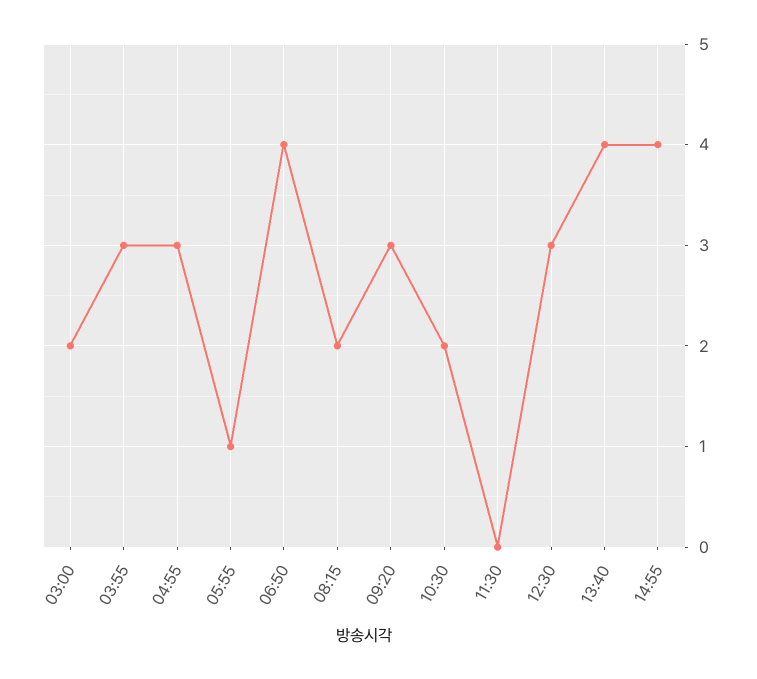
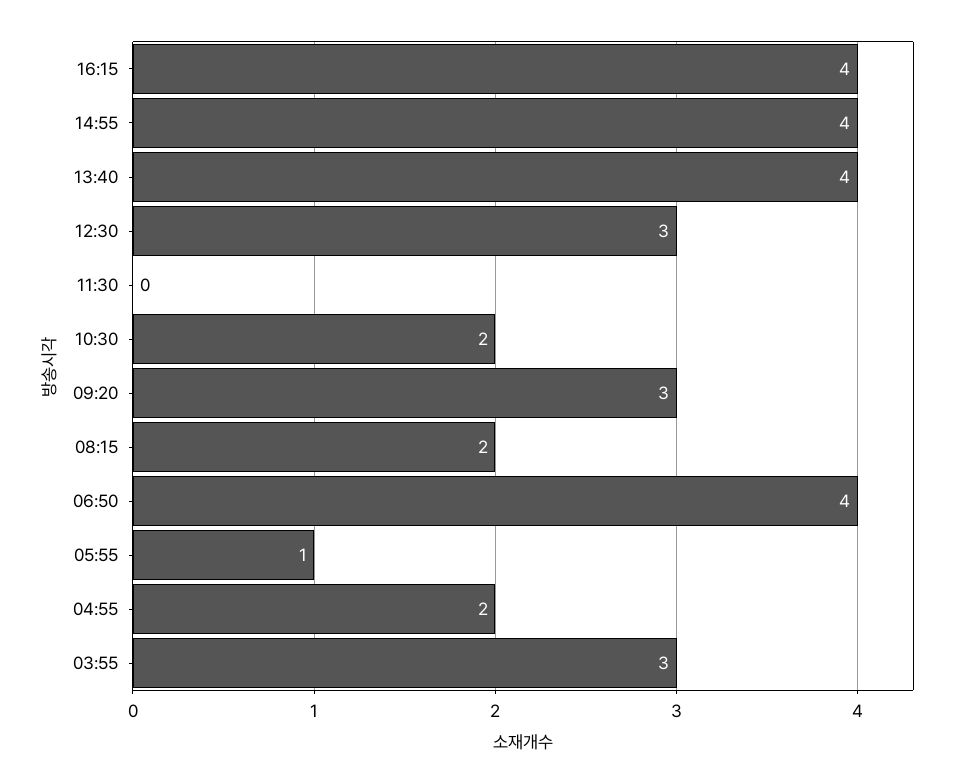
03:00: 2 -> none
04:55: 3 -> 2
16:15: none -> 4

